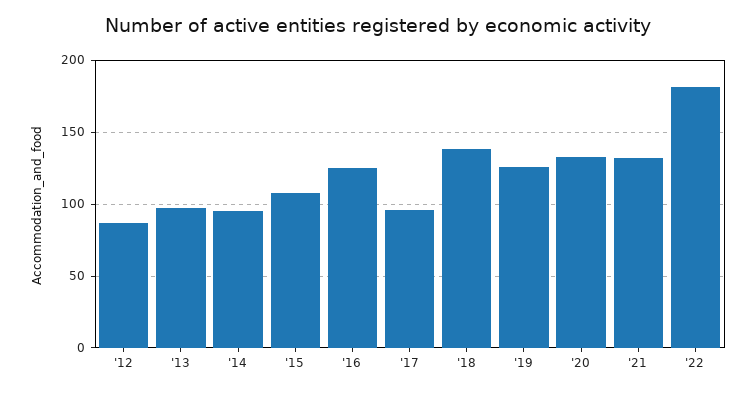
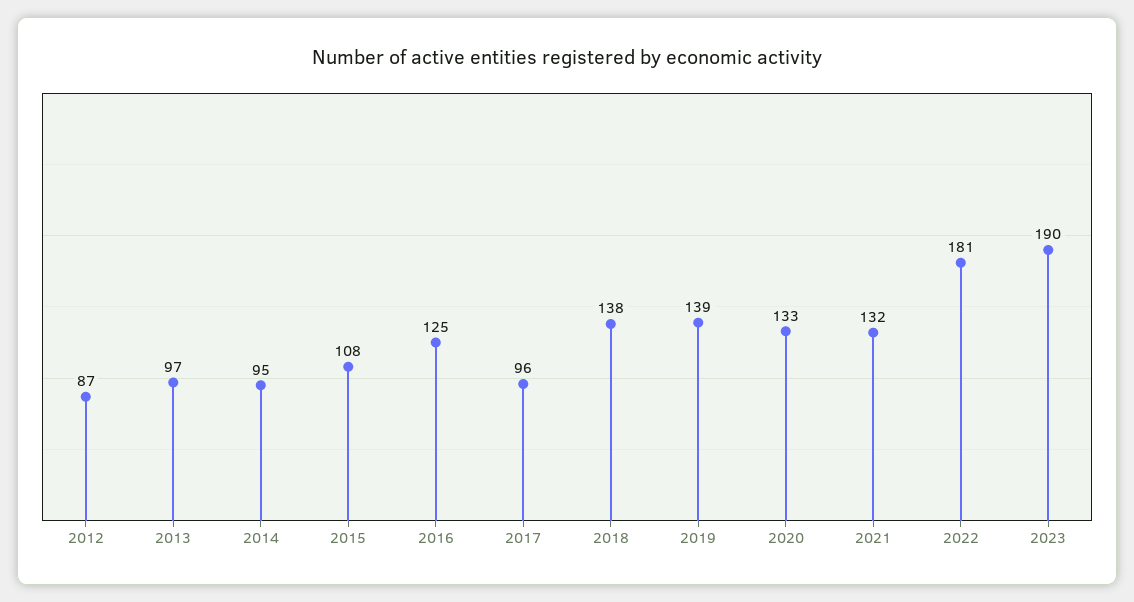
'19: 125 -> 139
2023: none -> 190

